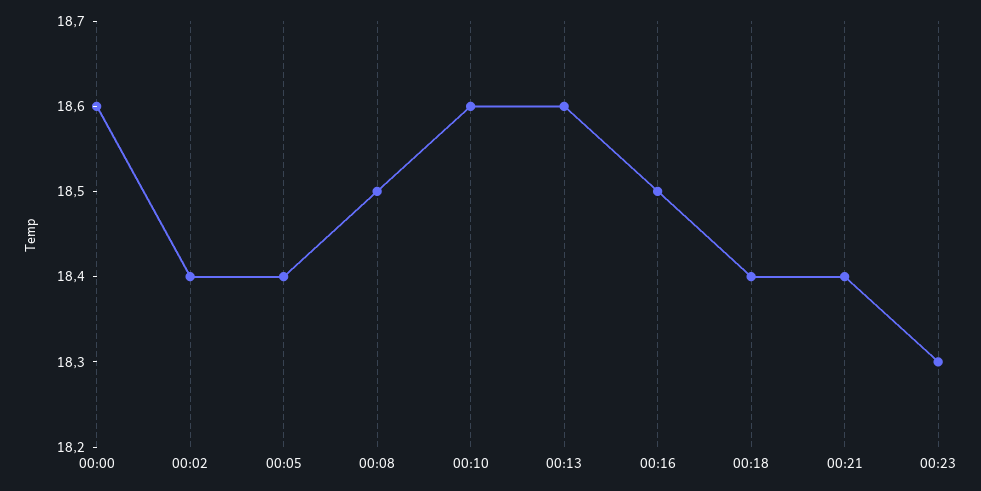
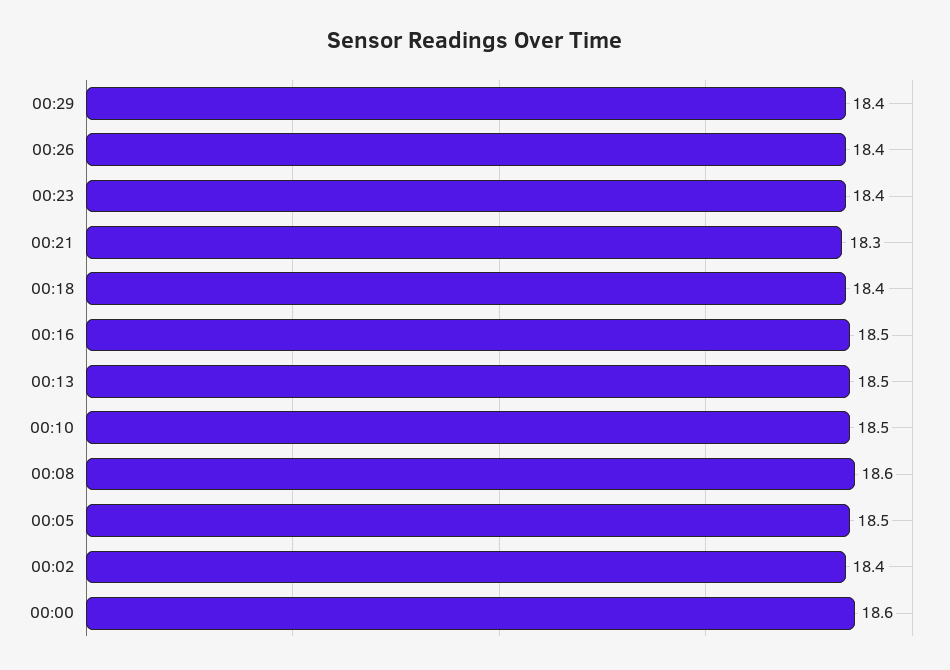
00:05: 18.4 -> 18.5
00:08: 18.5 -> 18.6
00:10: 18.6 -> 18.5
00:13: 18.6 -> 18.5
00:21: 18.4 -> 18.3
00:23: 18.3 -> 18.4
00:29: none -> 18.4
00:26: none -> 18.4

